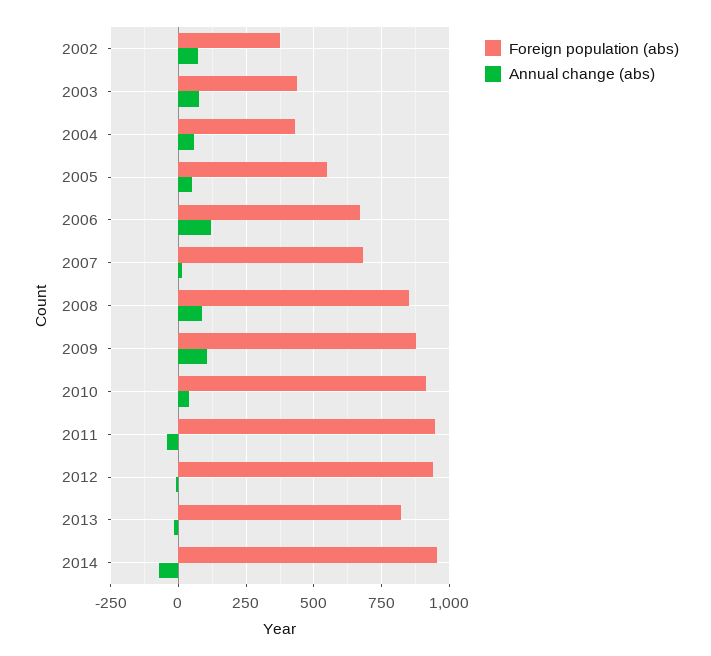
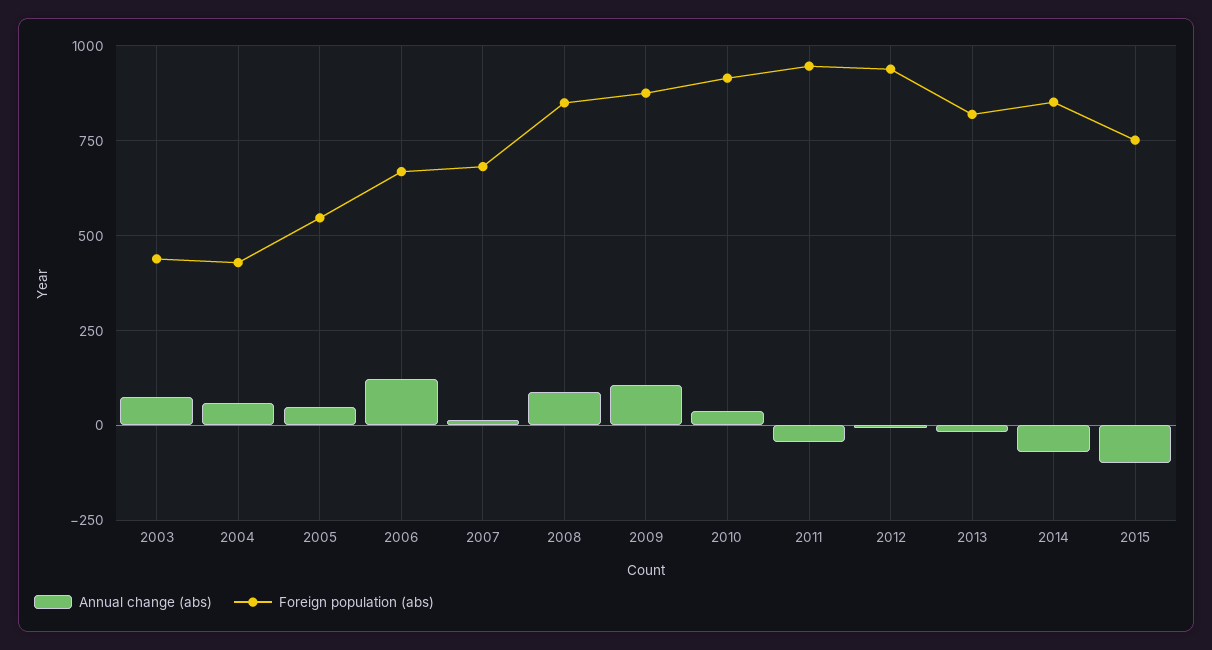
Foreign population (abs), 2002: 375 -> none
Annual change (abs), 2002: 75 -> none
Foreign population (abs), 2014: 950 -> 850
Annual change (abs), 2015: none -> -100
Foreign population (abs), 2015: none -> 750

